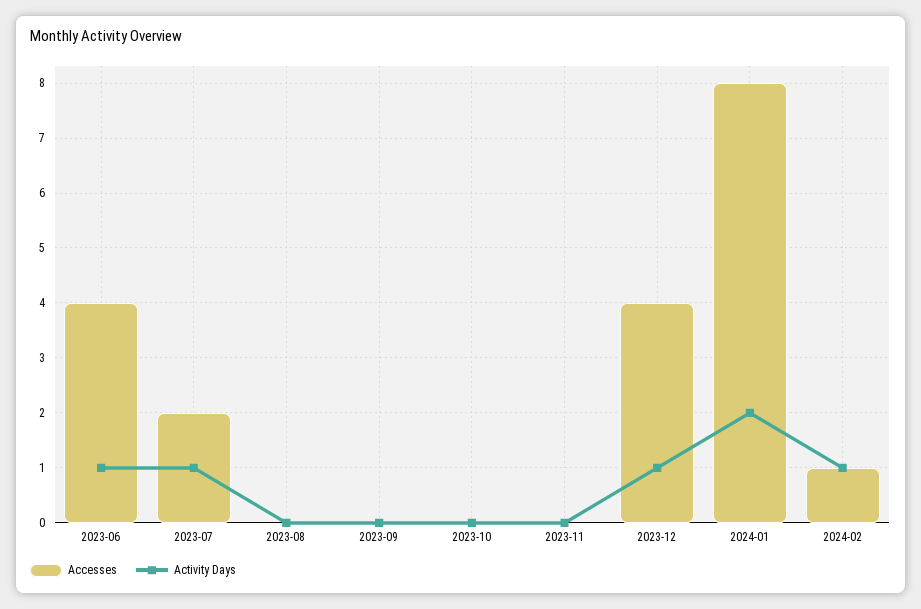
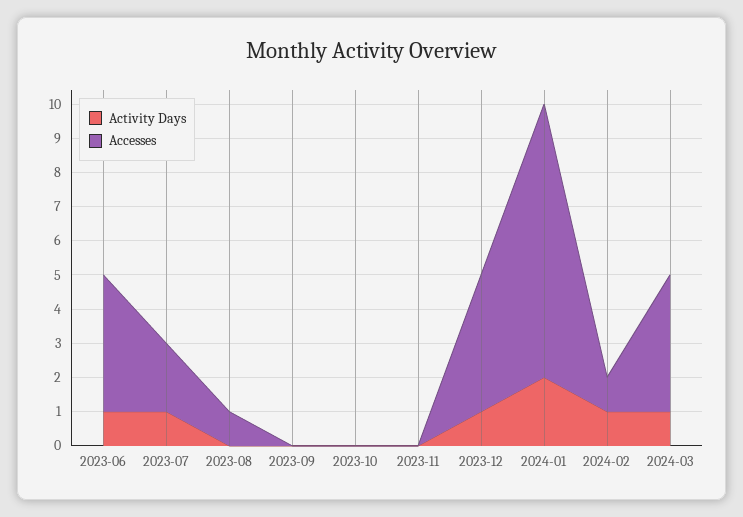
Accesses, 2023-08: 0 -> 1
Activity Days, 2024-03: none -> 1
Accesses, 2024-03: none -> 4

